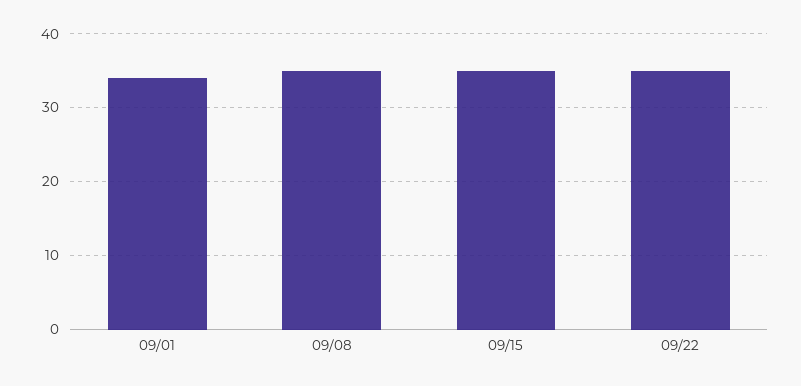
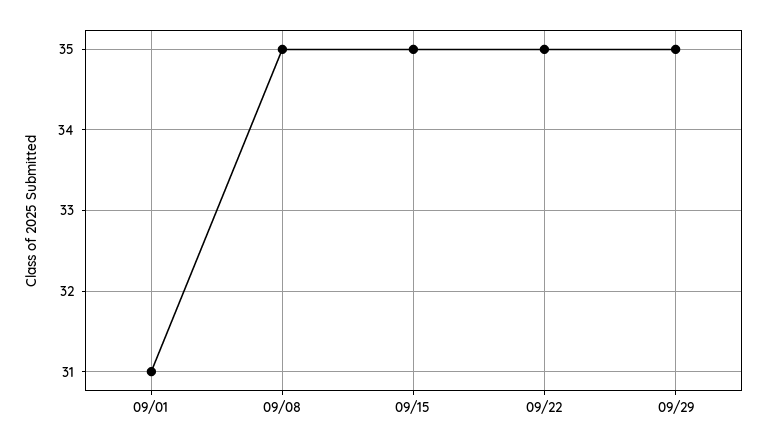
09/01: 34 -> 31
09/29: none -> 35

